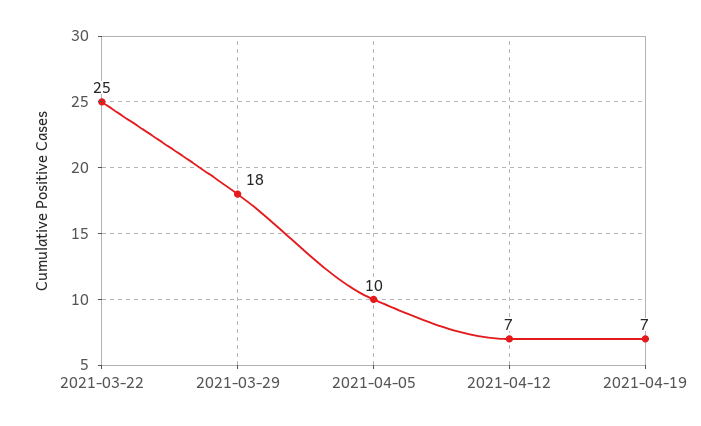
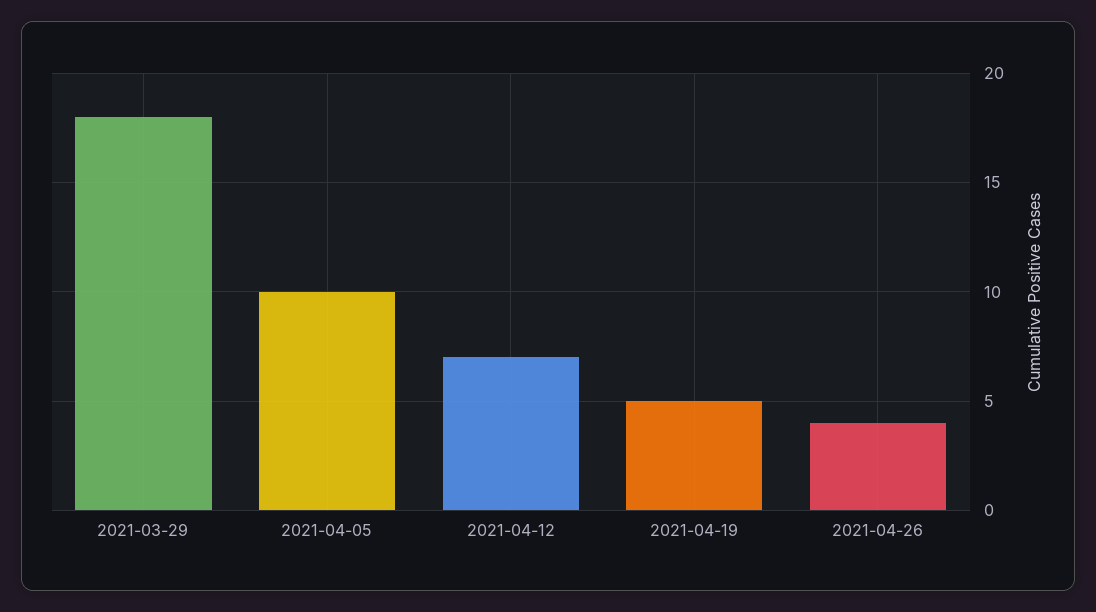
2021-03-22: 25 -> none
2021-04-19: 7 -> 5
2021-04-26: none -> 4

